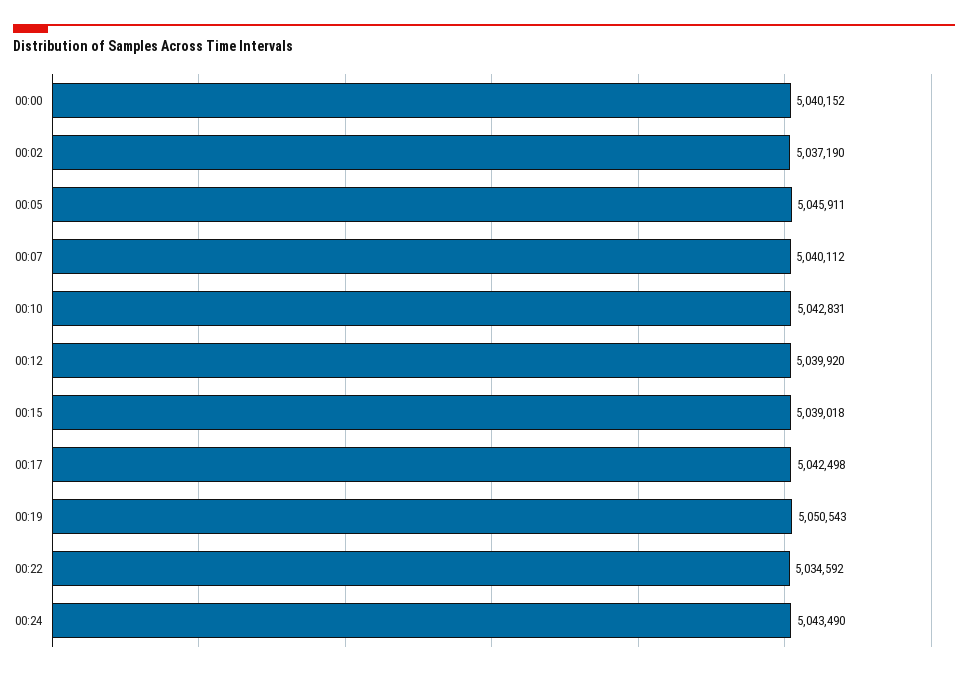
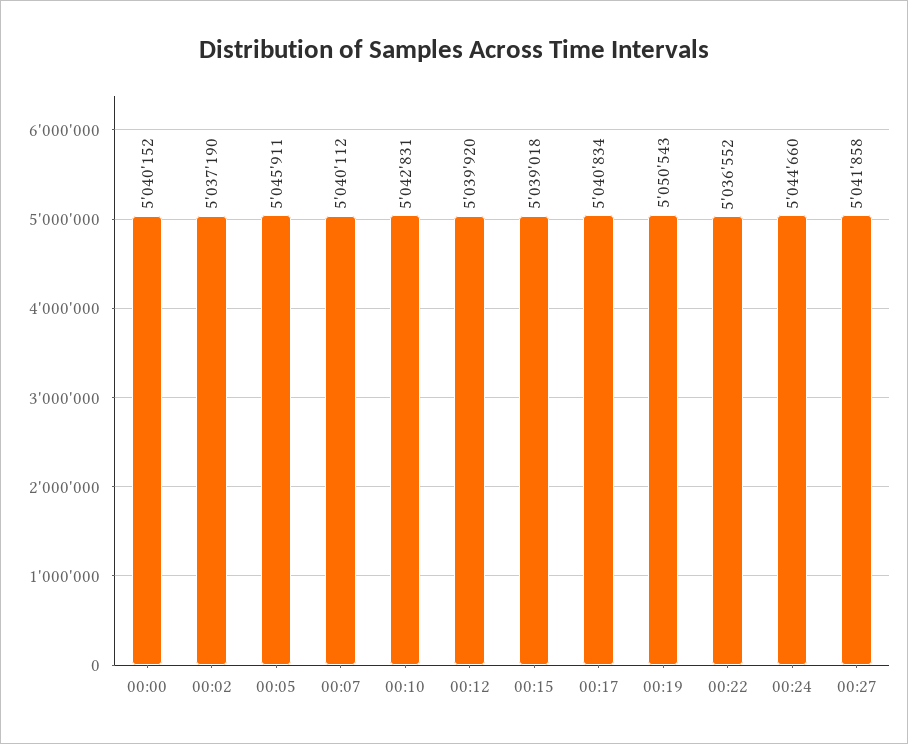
00:17: 5042498 -> 5040834
00:22: 5034592 -> 5036552
00:24: 5043490 -> 5044660
00:27: none -> 5041858

